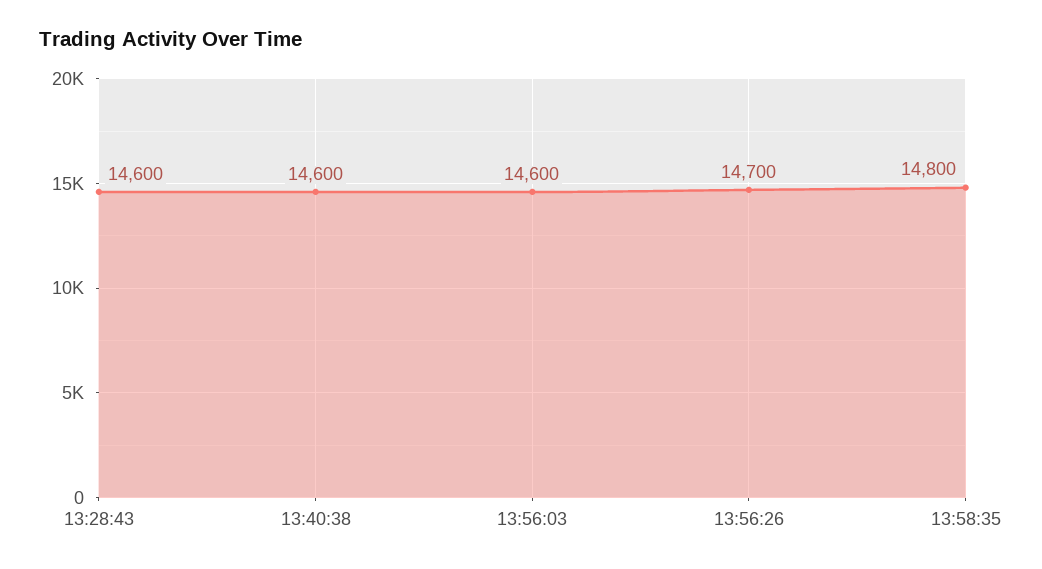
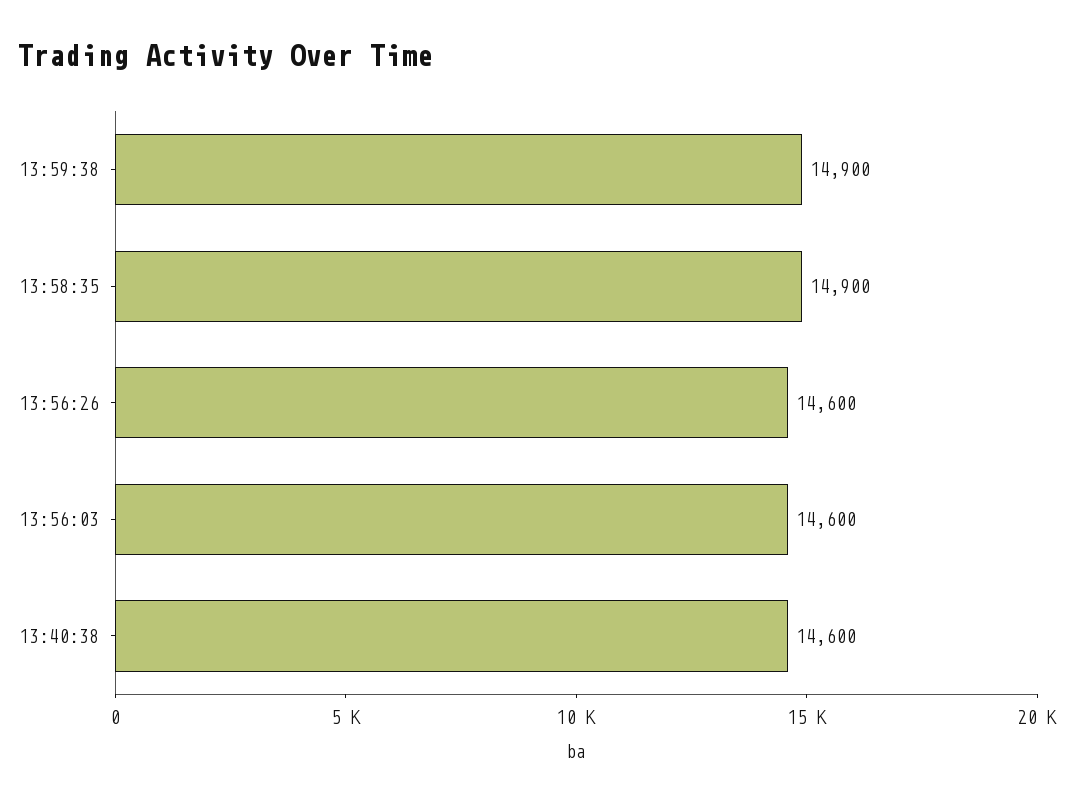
13:28:43: 14600 -> none
13:56:26: 14700 -> 14600
13:58:35: 14800 -> 14900
13:59:38: none -> 14900

